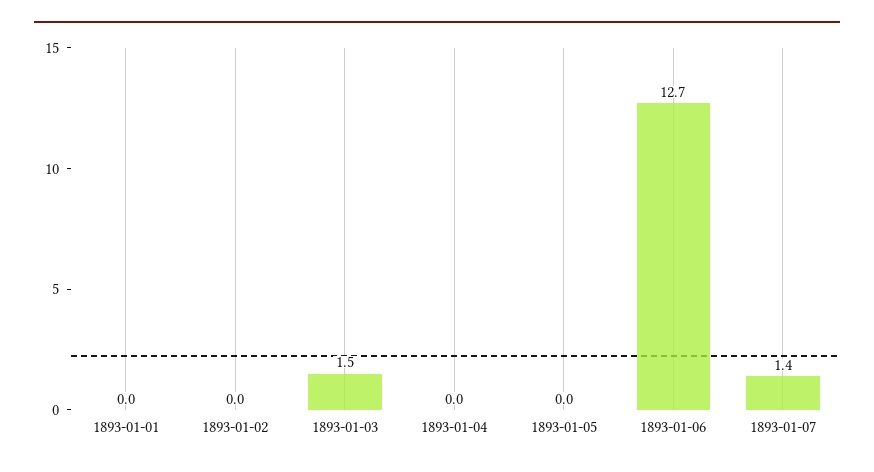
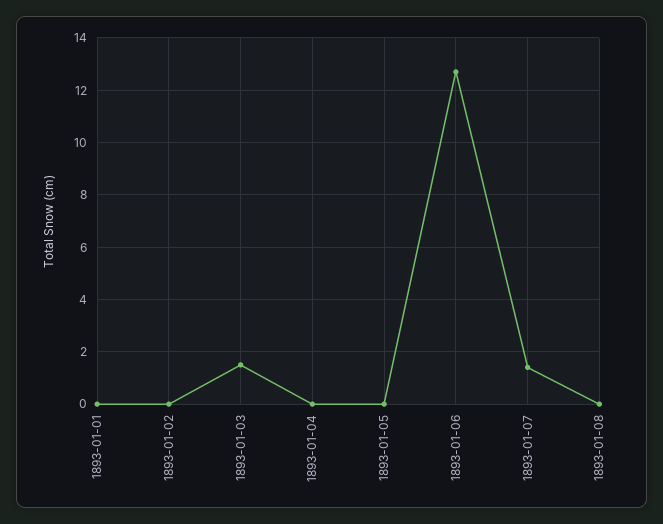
1893-01-08: none -> 0

